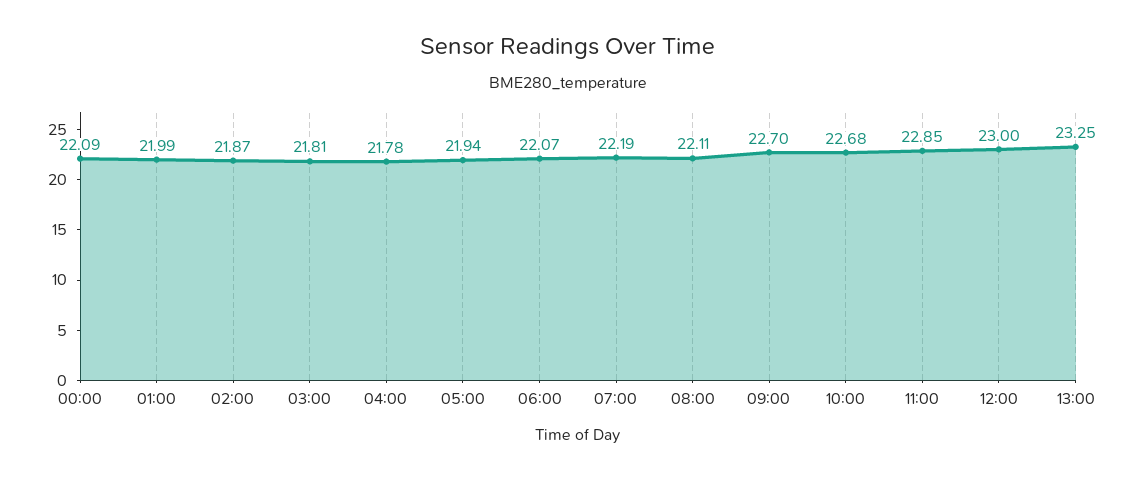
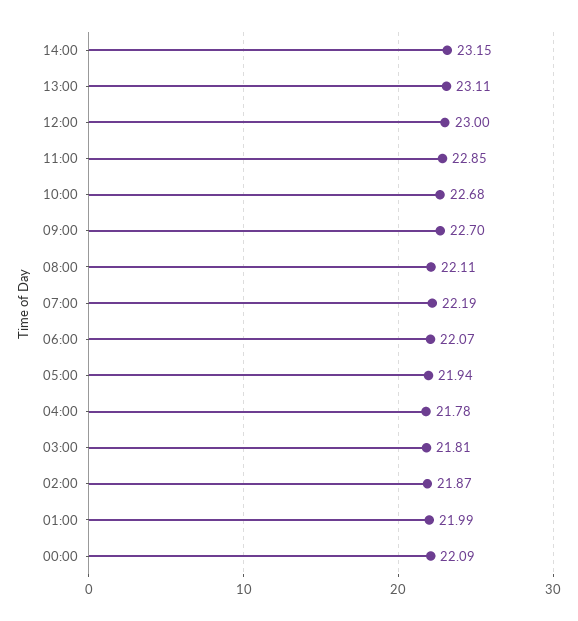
13:00: 23.25 -> 23.11
14:00: none -> 23.15

